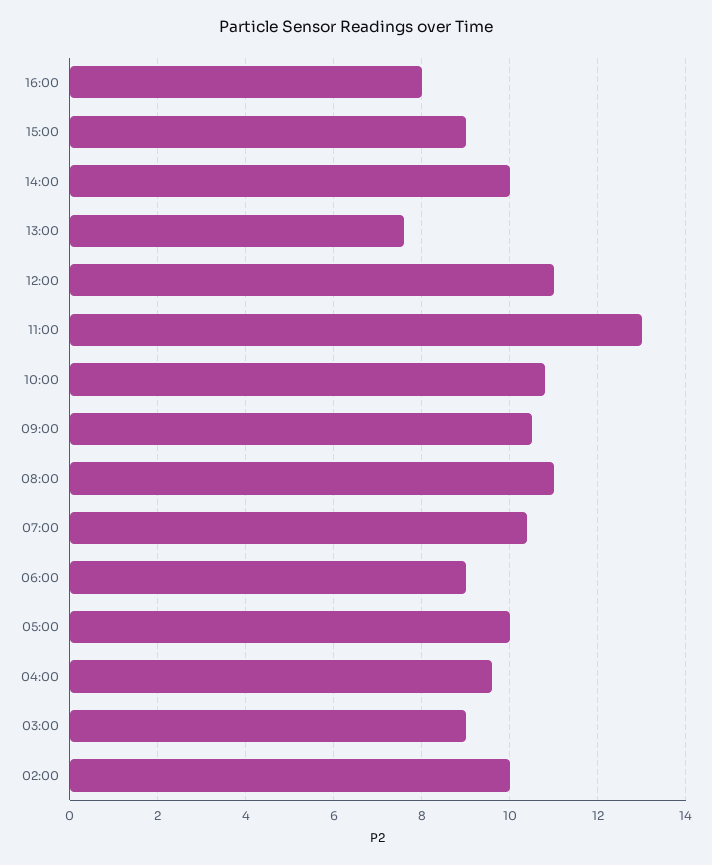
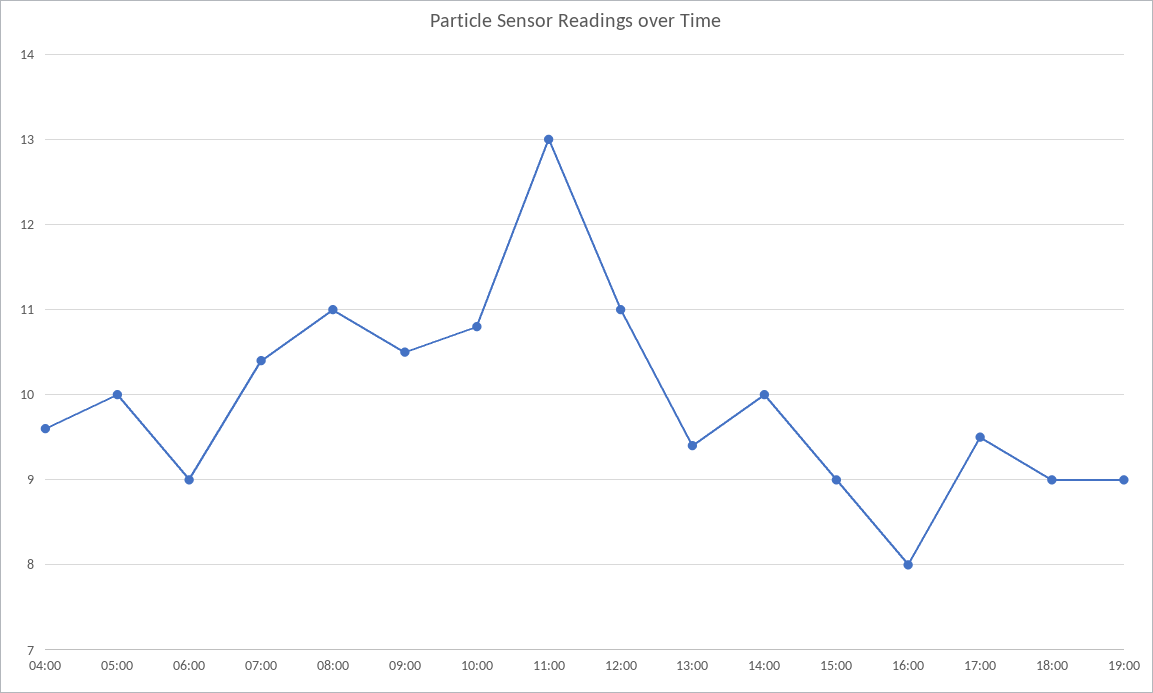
13:00: 7.5 -> 9.4
03:00: 9 -> none
02:00: 10 -> none
17:00: none -> 9.5
18:00: none -> 9
19:00: none -> 9

